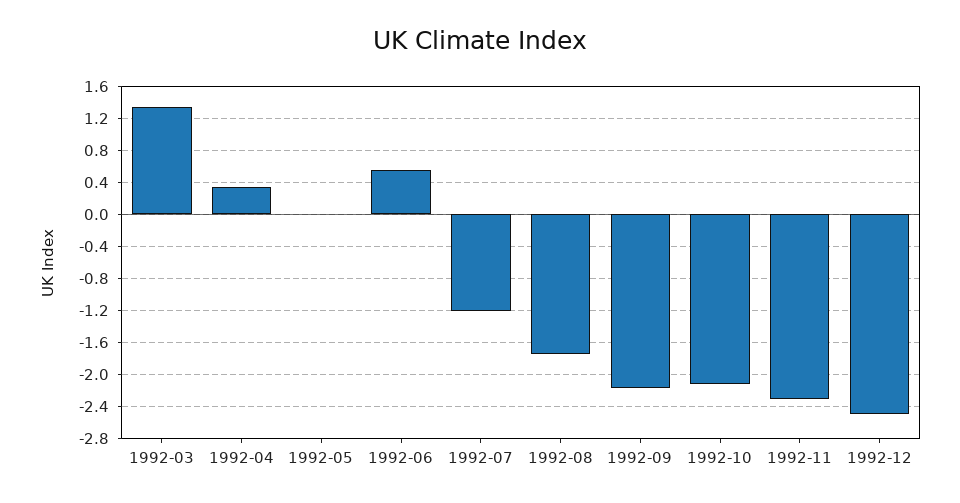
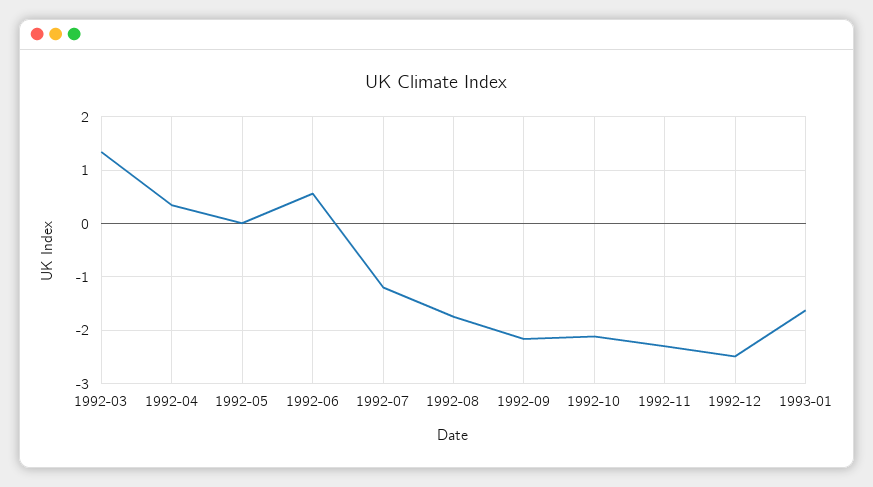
1993-01: none -> -1.6

